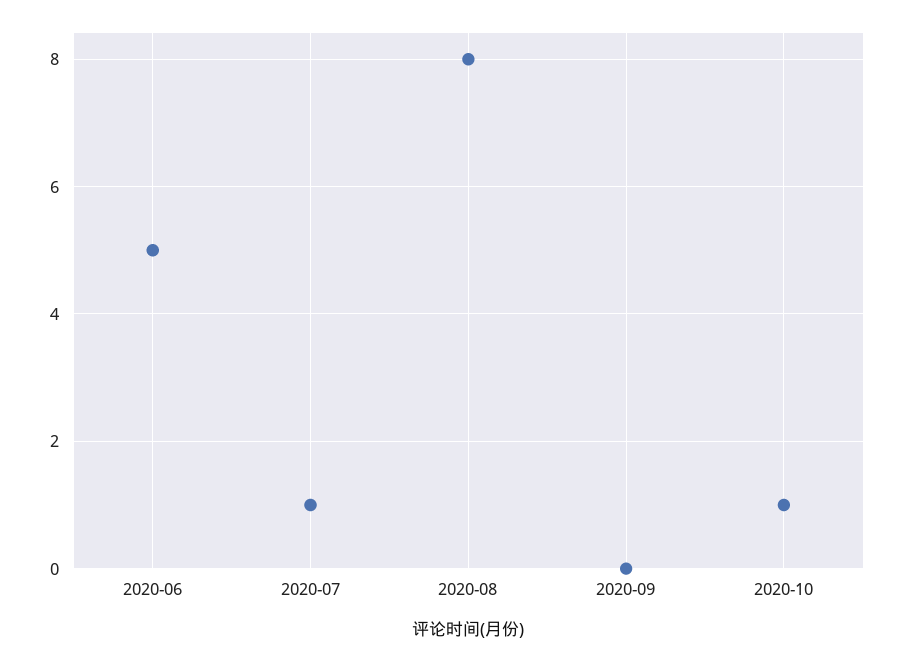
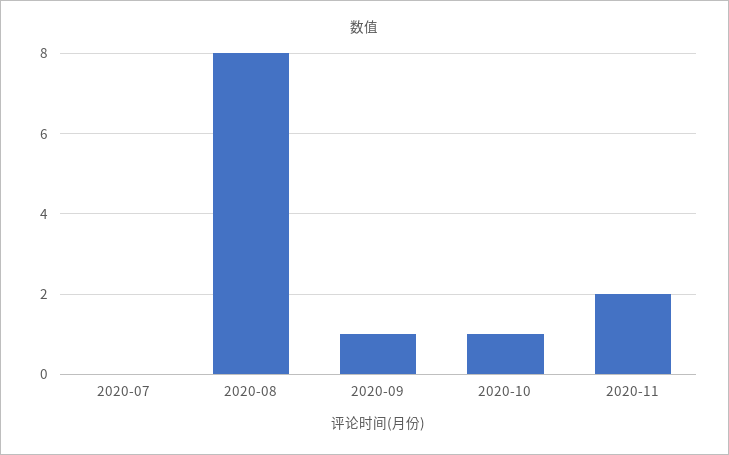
2020-06: 5 -> none
2020-07: 1 -> 0
2020-09: 0 -> 1
2020-11: none -> 2

